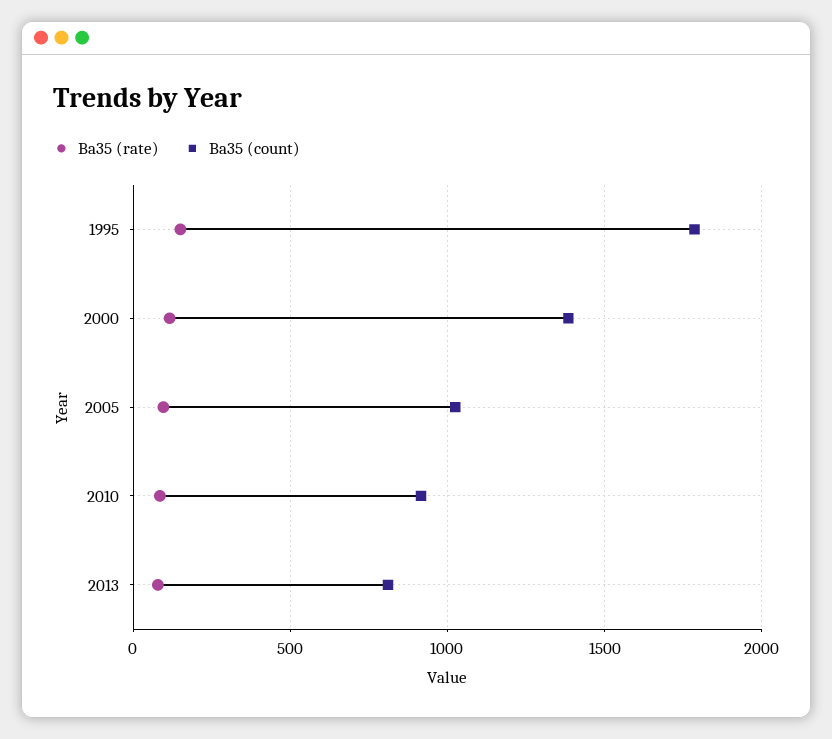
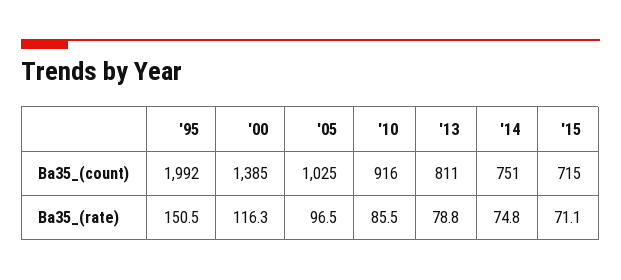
Ba35 (count), 1995: 1800 -> 1992
Ba35 (count), '14: none -> 751
Ba35 (count), '15: none -> 715
Ba35 (rate), '14: none -> 74.8
Ba35 (rate), '15: none -> 71.1

